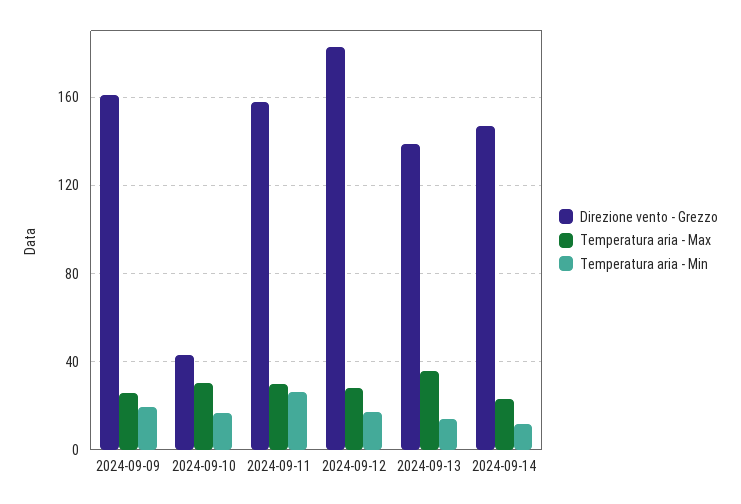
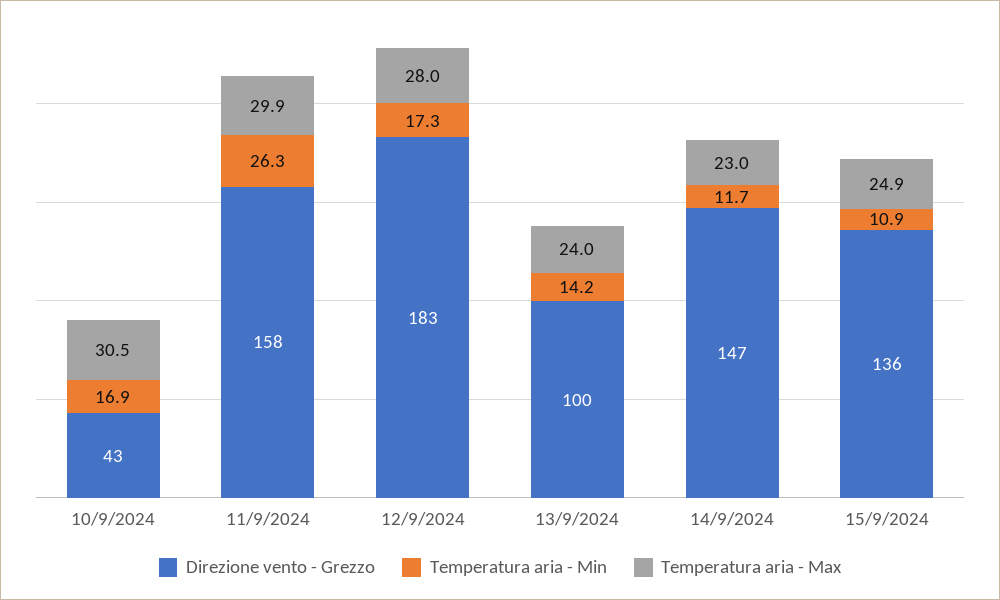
Direzione vento - Grezzo, 2024-09-09: 160 -> none
Temperatura aria - Max, 2024-09-09: 25 -> none
Temperatura aria - Min, 2024-09-09: 20 -> none
Direzione vento - Grezzo, 2024-09-13: 140 -> 100
Temperatura aria - Max, 2024-09-13: 35 -> 24
Direzione vento - Grezzo, 15/9/2024: none -> 136
Temperatura aria - Min, 15/9/2024: none -> 10.9
Temperatura aria - Max, 15/9/2024: none -> 24.9

